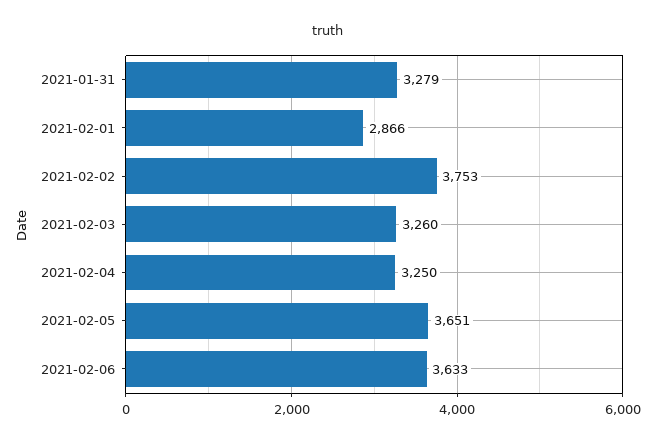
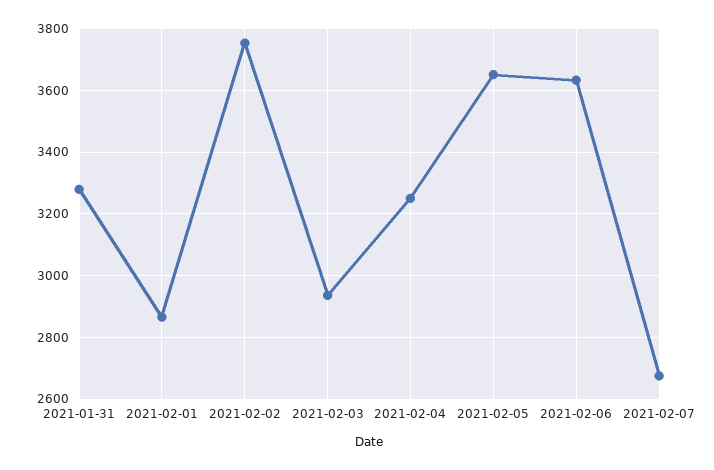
2021-02-03: 3260 -> 2940
2021-02-07: none -> 2680

